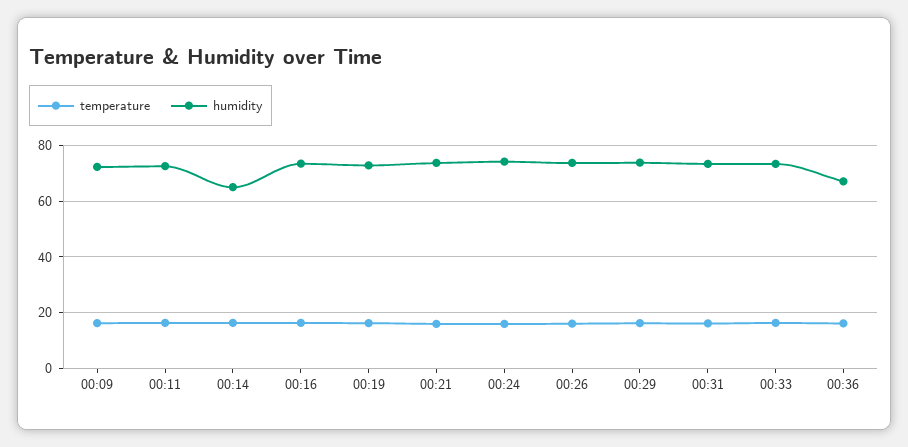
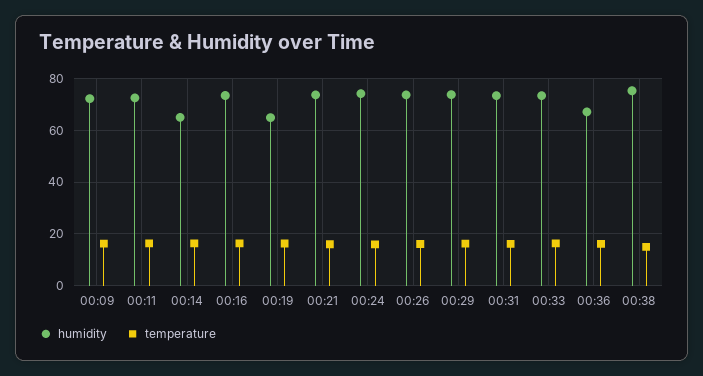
humidity, 00:19: 72.5 -> 65
humidity, 00:38: none -> 75
temperature, 00:38: none -> 15

